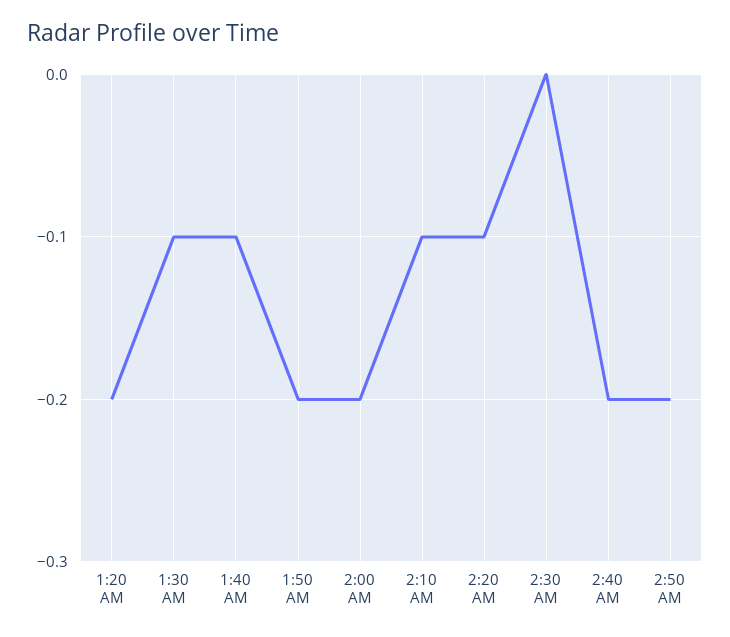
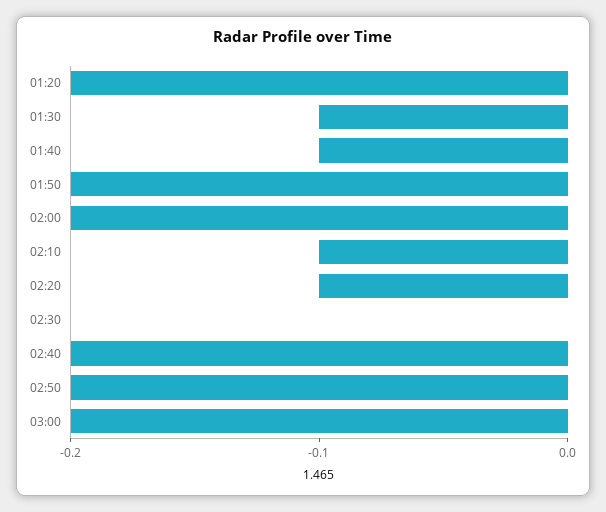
03:00: none -> -0.2

